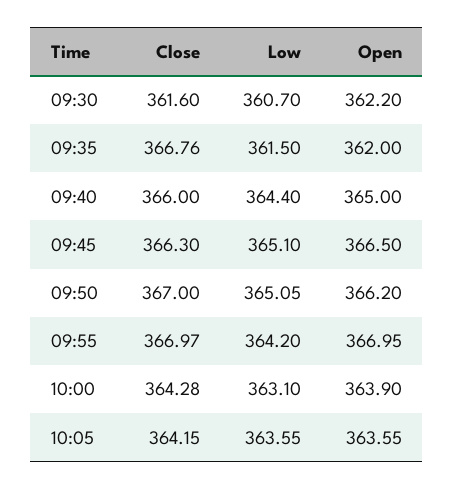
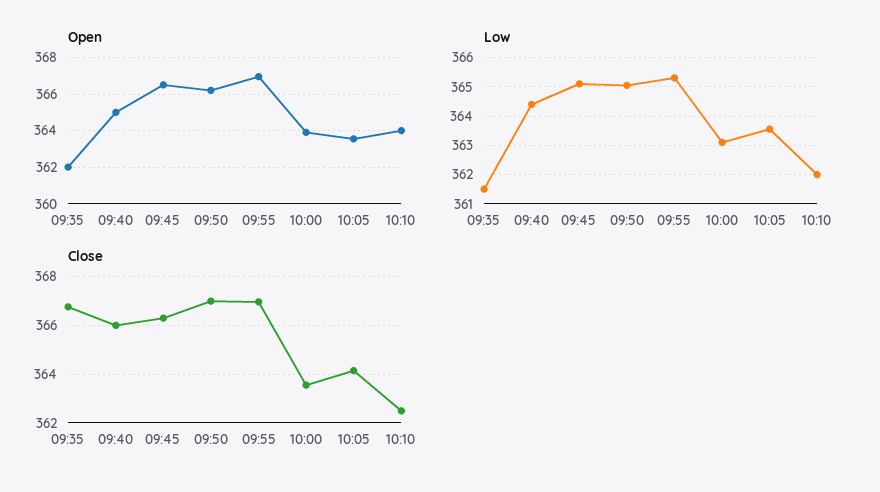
Close, 09:30: 361.6 -> none
Low, 09:30: 360.7 -> none
Open, 09:30: 362.2 -> none
Low, 09:55: 364.2 -> 365.25
Close, 10:00: 364.28 -> 363.5
Open, 10:10: none -> 364
Low, 10:10: none -> 362
Close, 10:10: none -> 362.5

